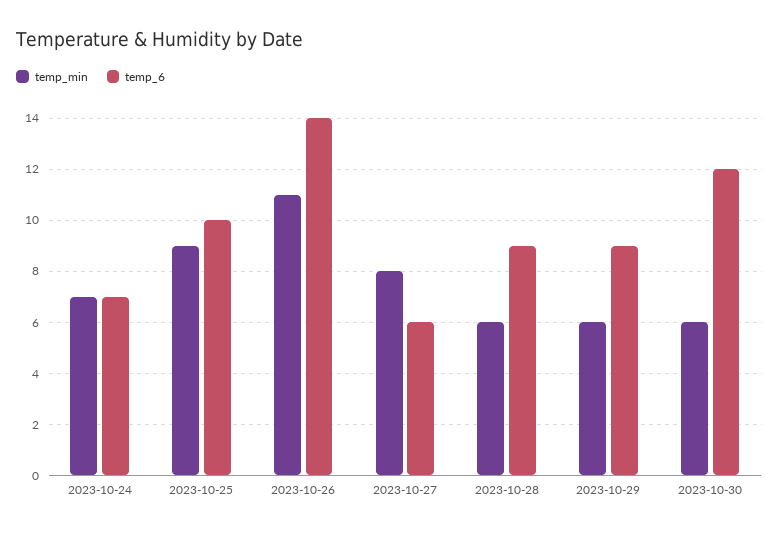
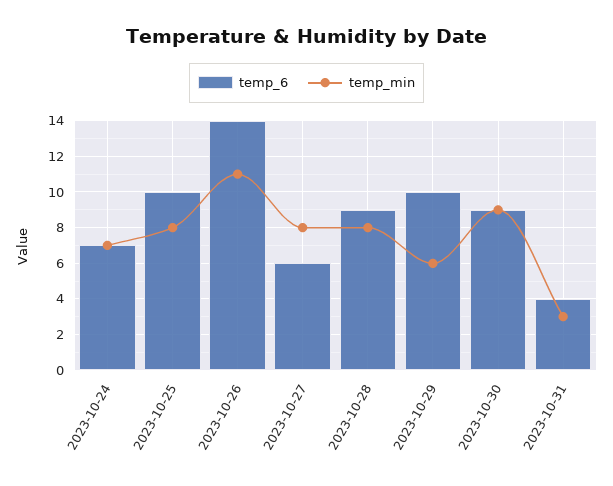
temp_min, 2023-10-25: 9 -> 8
temp_min, 2023-10-28: 6 -> 8
temp_6, 2023-10-29: 9 -> 10
temp_min, 2023-10-30: 6 -> 9
temp_6, 2023-10-30: 12 -> 9
temp_6, 2023-10-31: none -> 4
temp_min, 2023-10-31: none -> 3

